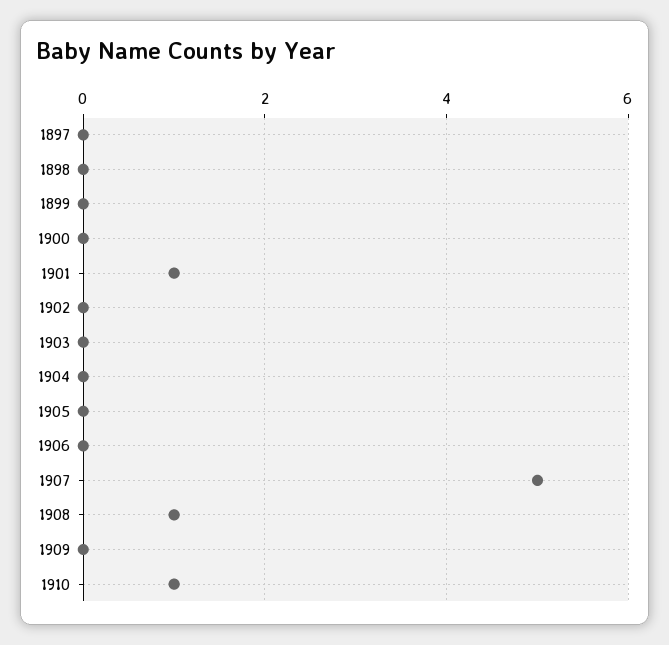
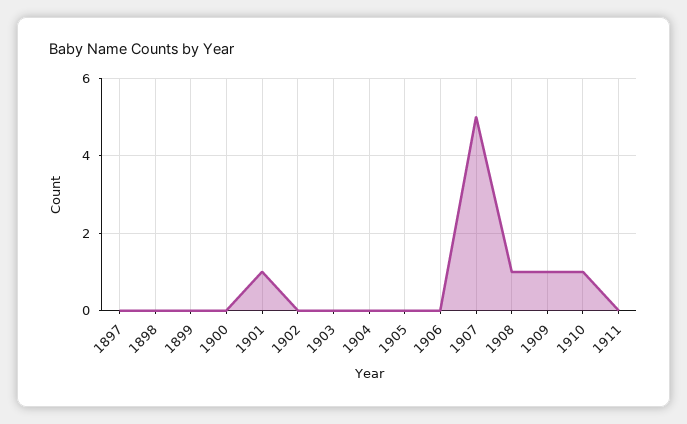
1909: 0 -> 1
1911: none -> 0

